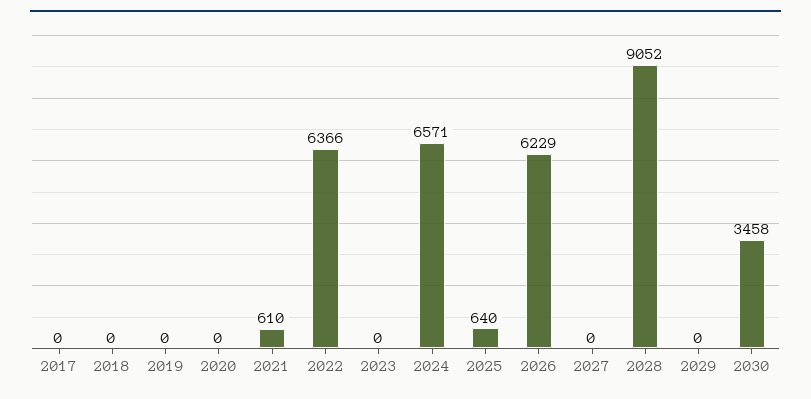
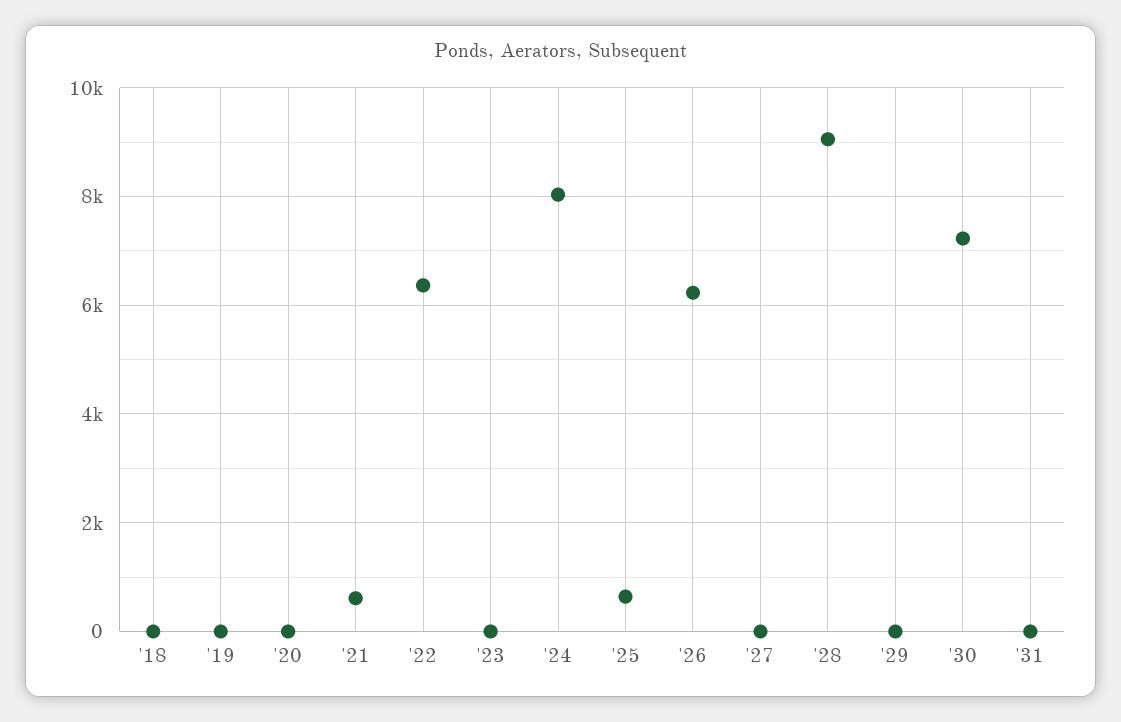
2017: 0 -> none
2024: 6571 -> 8000
2030: 3458 -> 7200
'31: none -> 0

